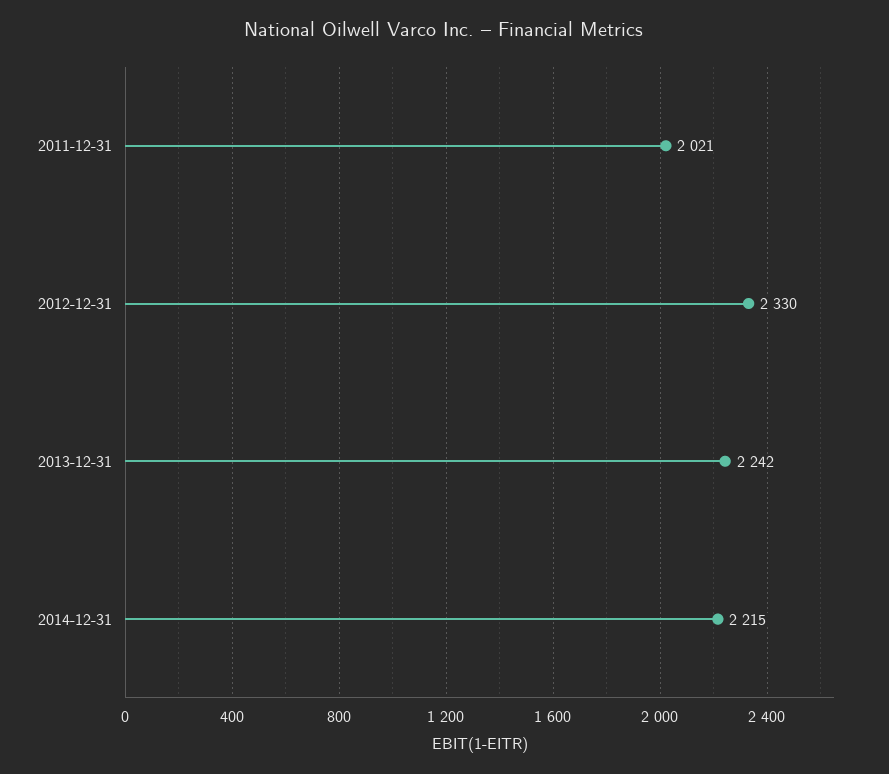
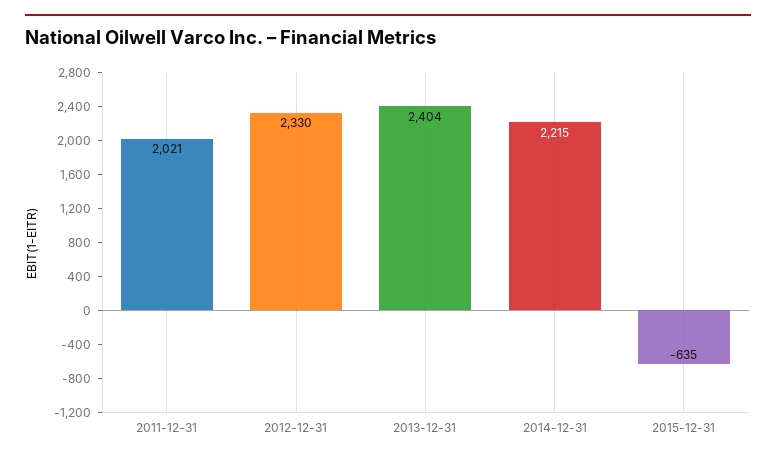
2013-12-31: 2242 -> 2404
2015-12-31: none -> -635

